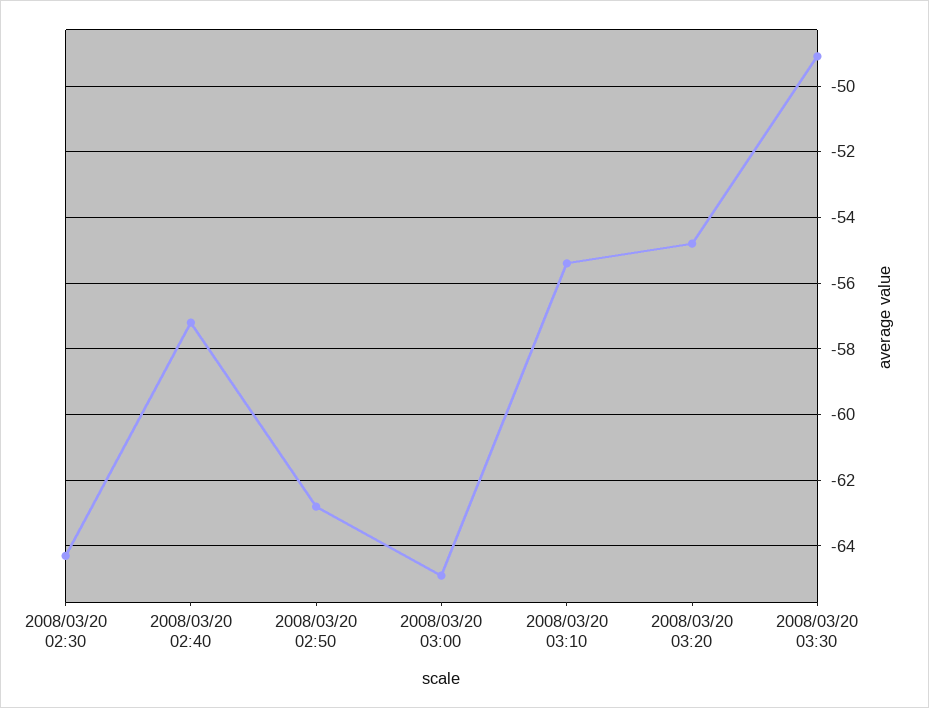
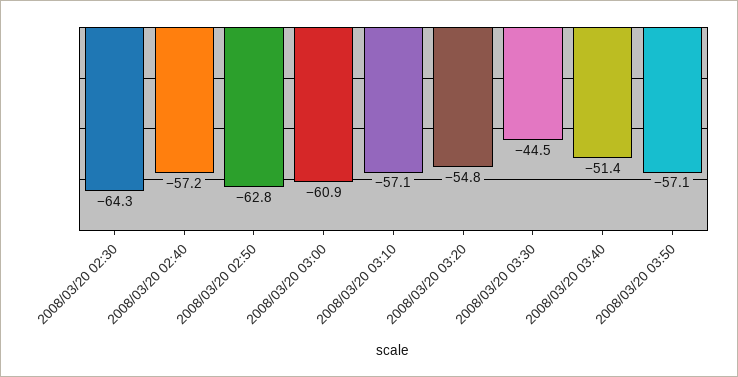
2008/03/20 03:00: -65 -> -60.9
2008/03/20 03:10: -55.5 -> -57.1
2008/03/20 03:30: -49 -> -44.5
2008/03/20 03:40: none -> -51.4
2008/03/20 03:50: none -> -57.1

